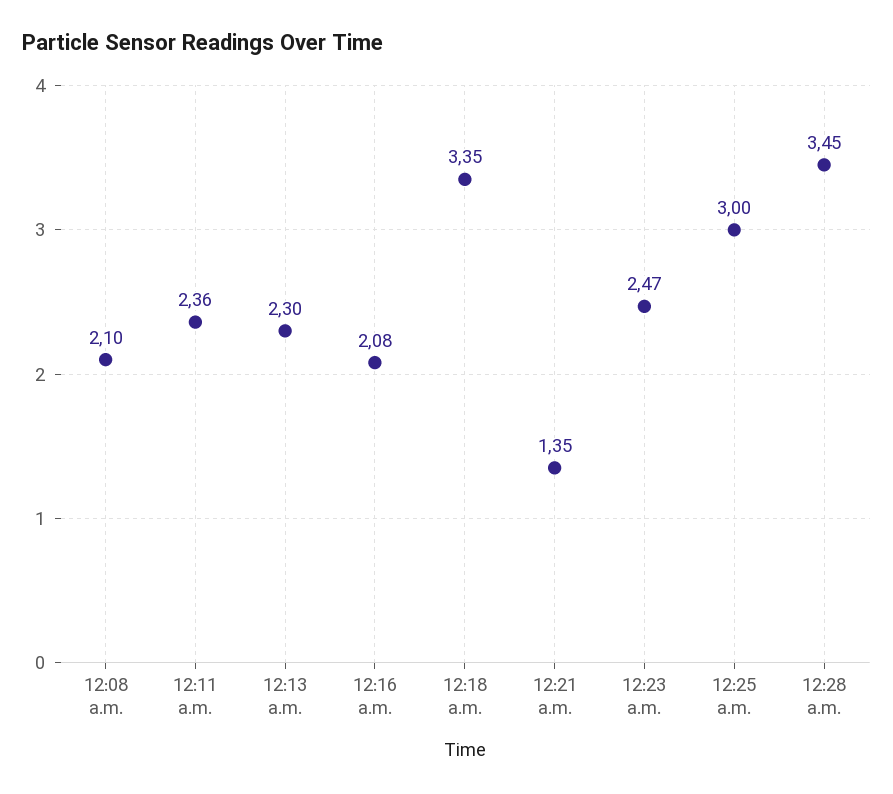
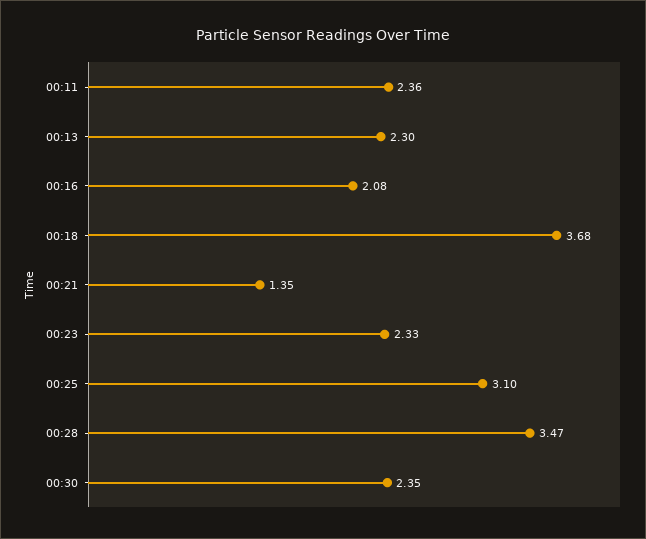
12:08 a.m.: 2.1 -> none
12:18 a.m.: 3.35 -> 3.68
12:23 a.m.: 2.47 -> 2.33
12:25 a.m.: 3 -> 3.1
12:28 a.m.: 3.45 -> 3.47
00:30: none -> 2.35

